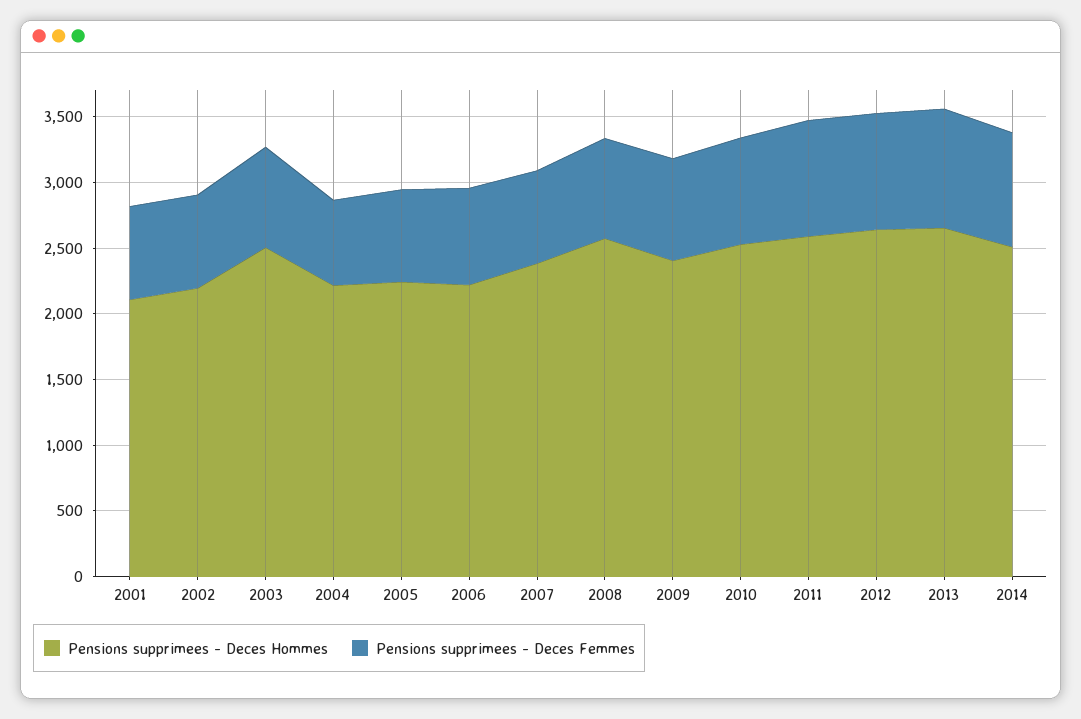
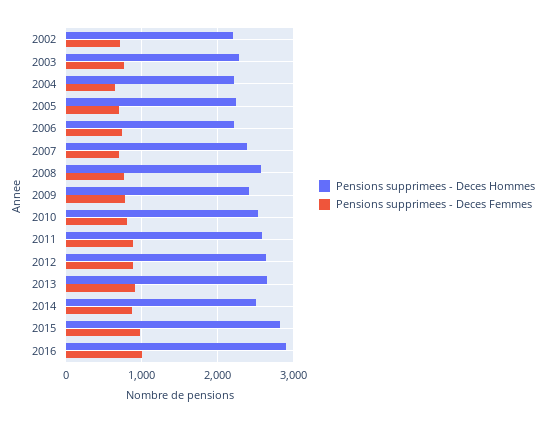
Pensions supprimees - Deces Hommes, 2001: 2100 -> none
Pensions supprimees - Deces Femmes, 2001: 700 -> none
Pensions supprimees - Deces Hommes, 2003: 2500 -> 2300
Pensions supprimees - Deces Hommes, 2015: none -> 2800
Pensions supprimees - Deces Femmes, 2015: none -> 1000
Pensions supprimees - Deces Hommes, 2016: none -> 2900
Pensions supprimees - Deces Femmes, 2016: none -> 1000

